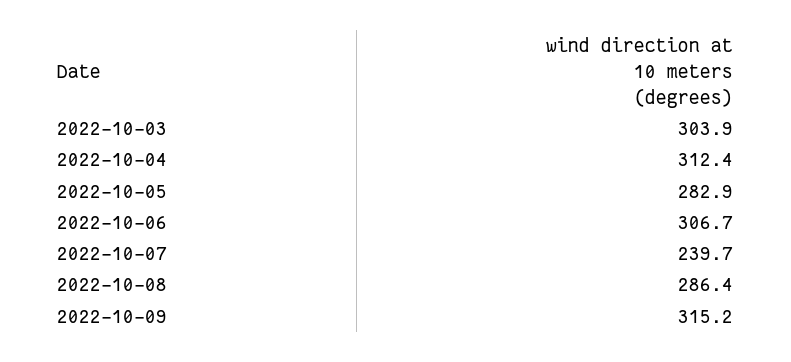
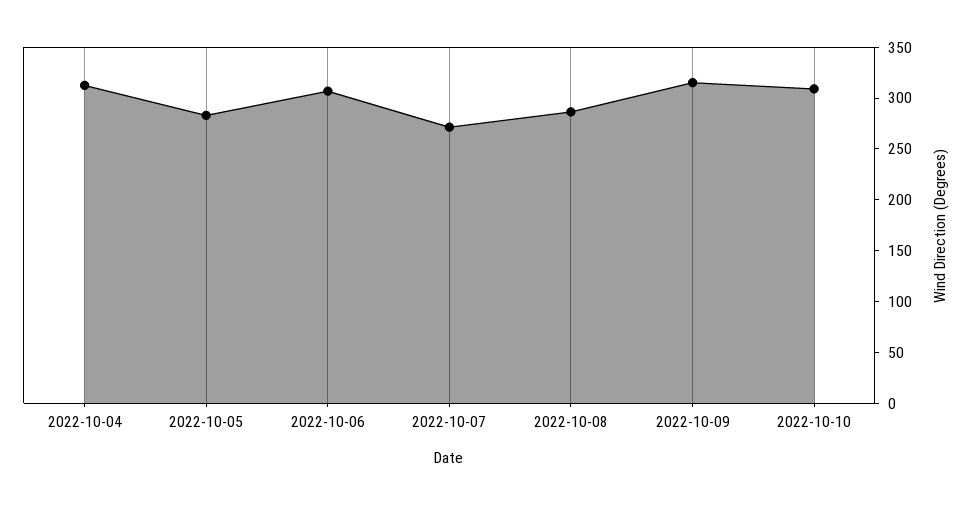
2022-10-03: 303.9 -> none
2022-10-07: 239.7 -> 270
2022-10-10: none -> 310

